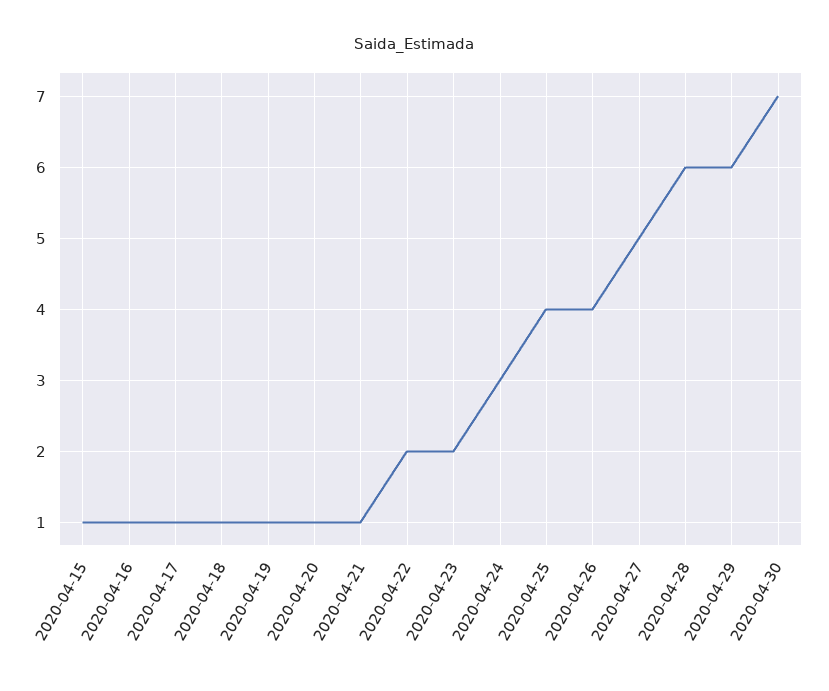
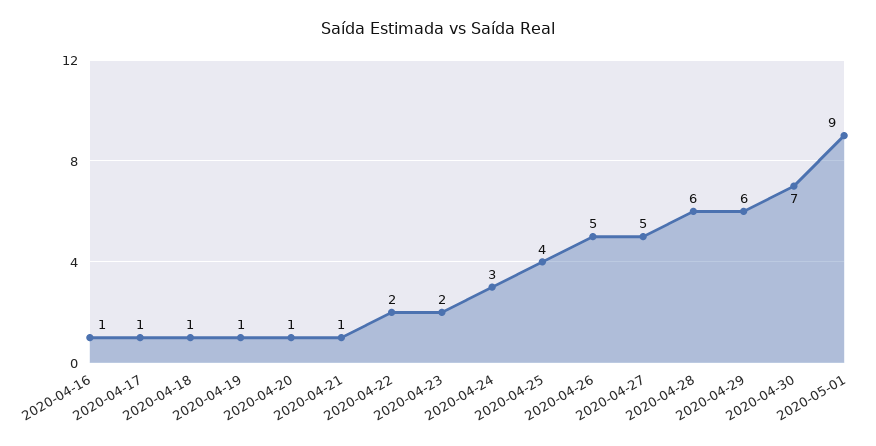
2020-04-15: 1 -> none
2020-04-26: 4 -> 5
2020-05-01: none -> 9

